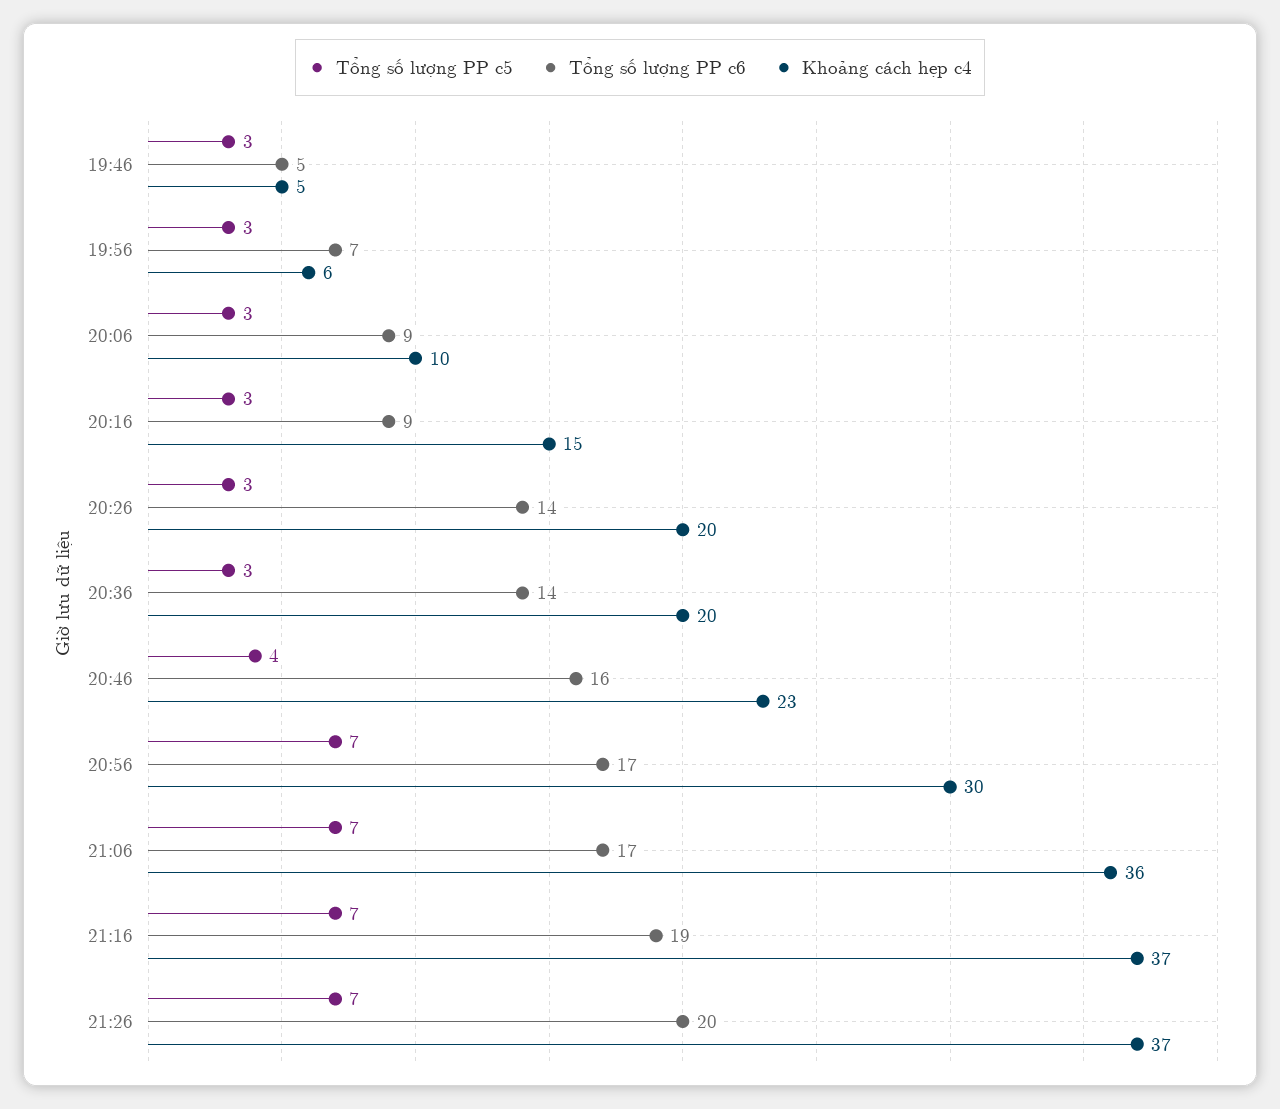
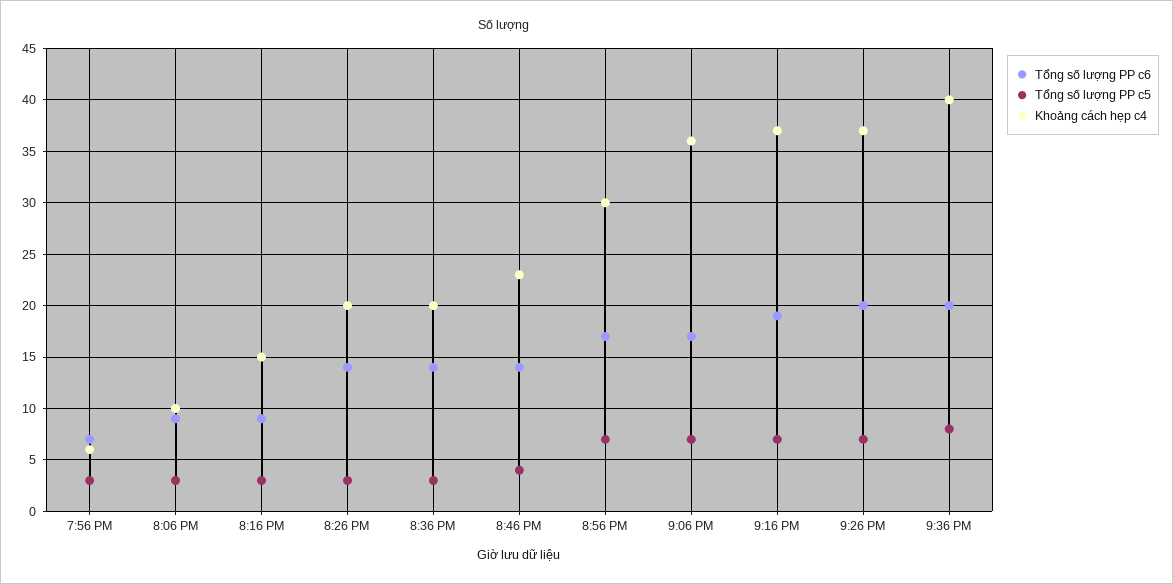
Tổng số lượng PP c5, 19:46: 3 -> none
Tổng số lượng PP c6, 19:46: 5 -> none
Khoảng cách hẹp c4, 19:46: 5 -> none
Tổng số lượng PP c6, 20:46: 16 -> 14
Tổng số lượng PP c6, 9:36 PM: none -> 20
Tổng số lượng PP c5, 9:36 PM: none -> 8
Khoảng cách hẹp c4, 9:36 PM: none -> 40

